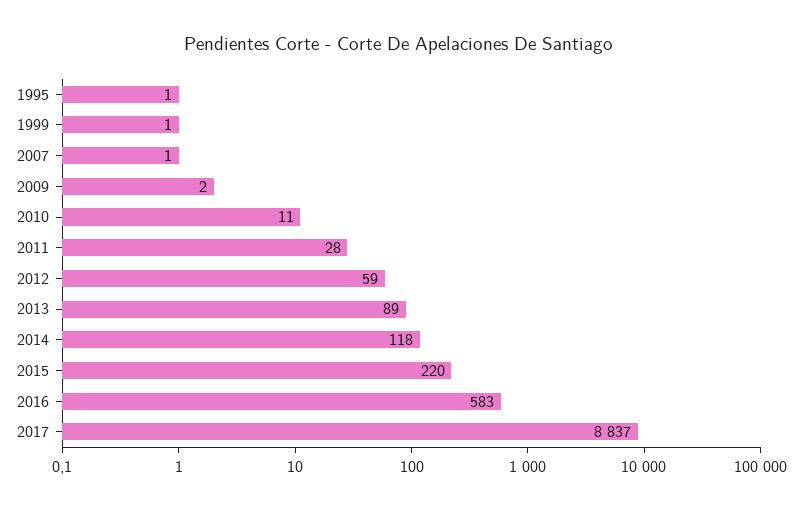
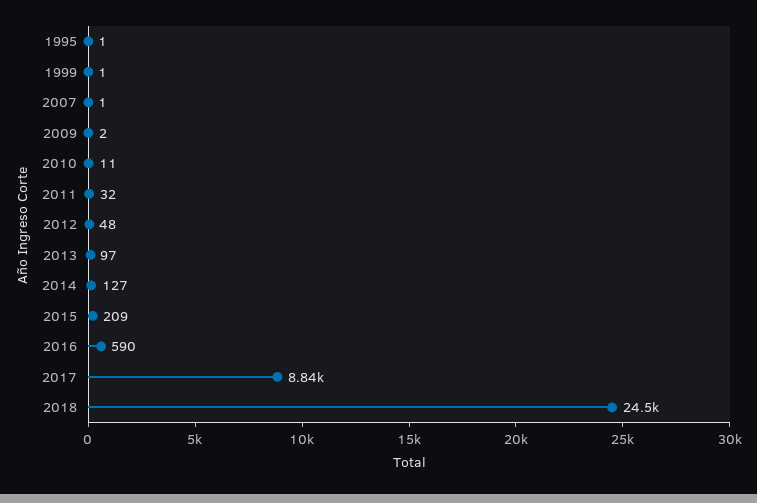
2011: 28 -> 32
2012: 59 -> 48
2013: 89 -> 97
2014: 118 -> 127
2015: 220 -> 209
2016: 583 -> 590
2018: none -> 24500

